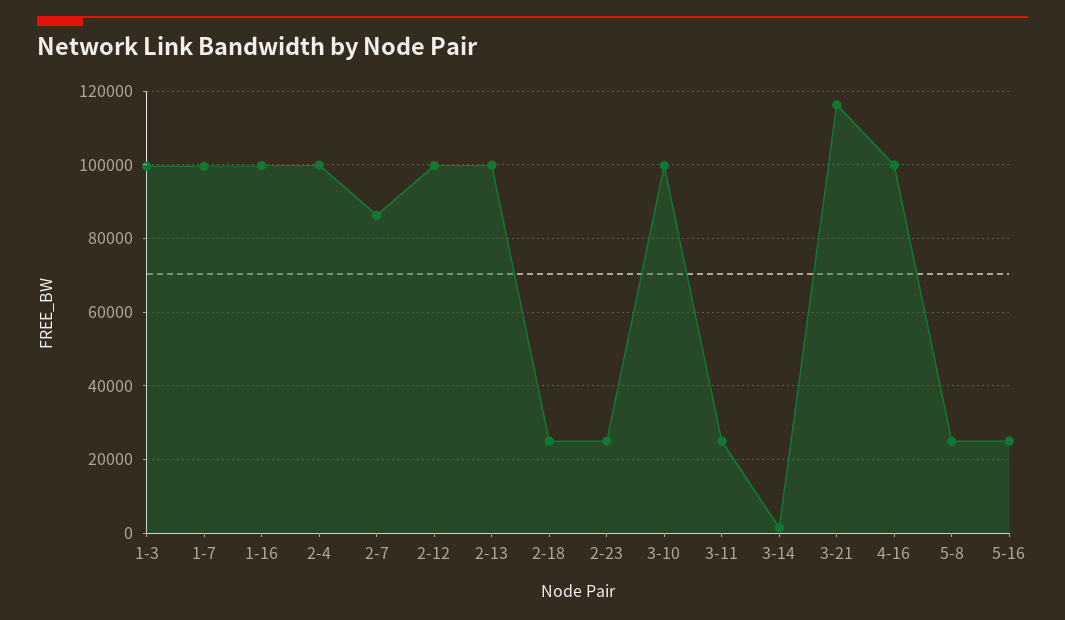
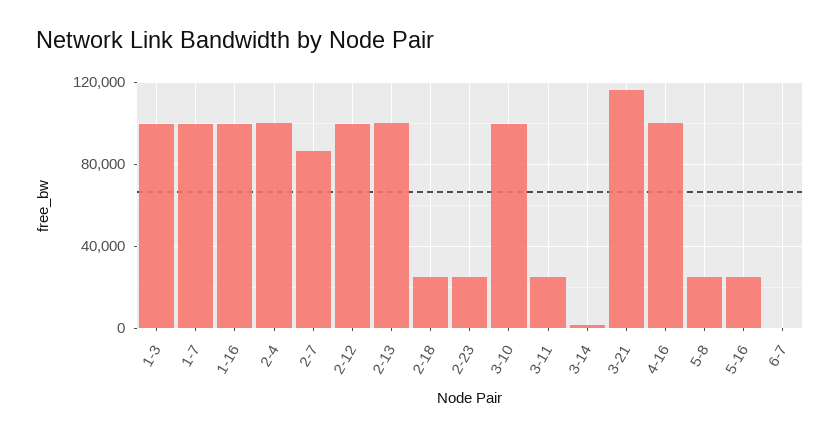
6-7: none -> 0

